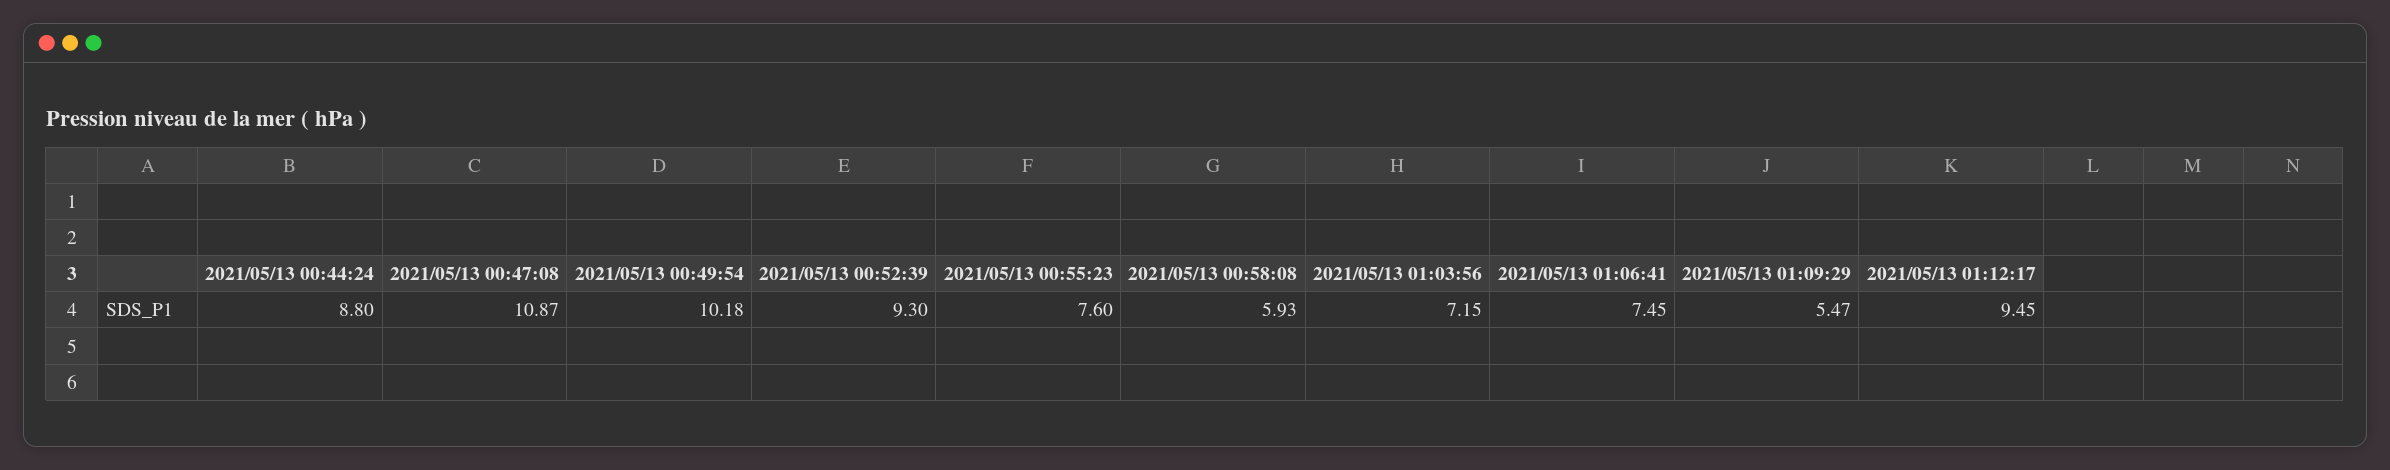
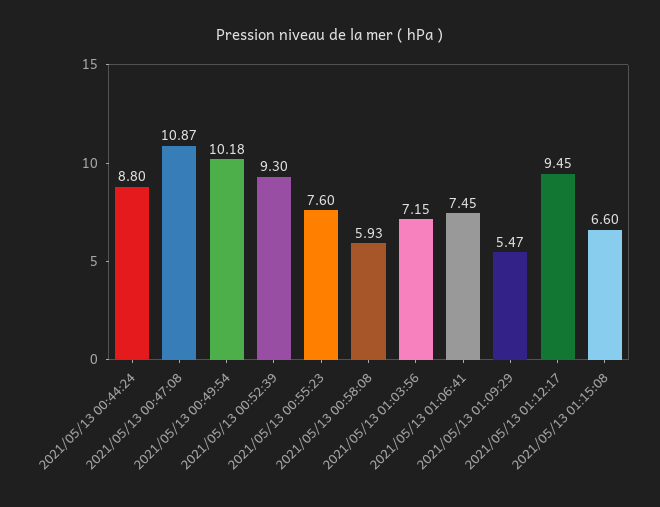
2021/05/13 01:15:08: none -> 6.6

